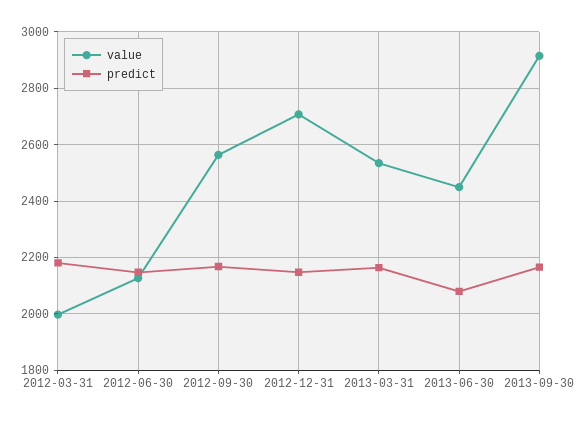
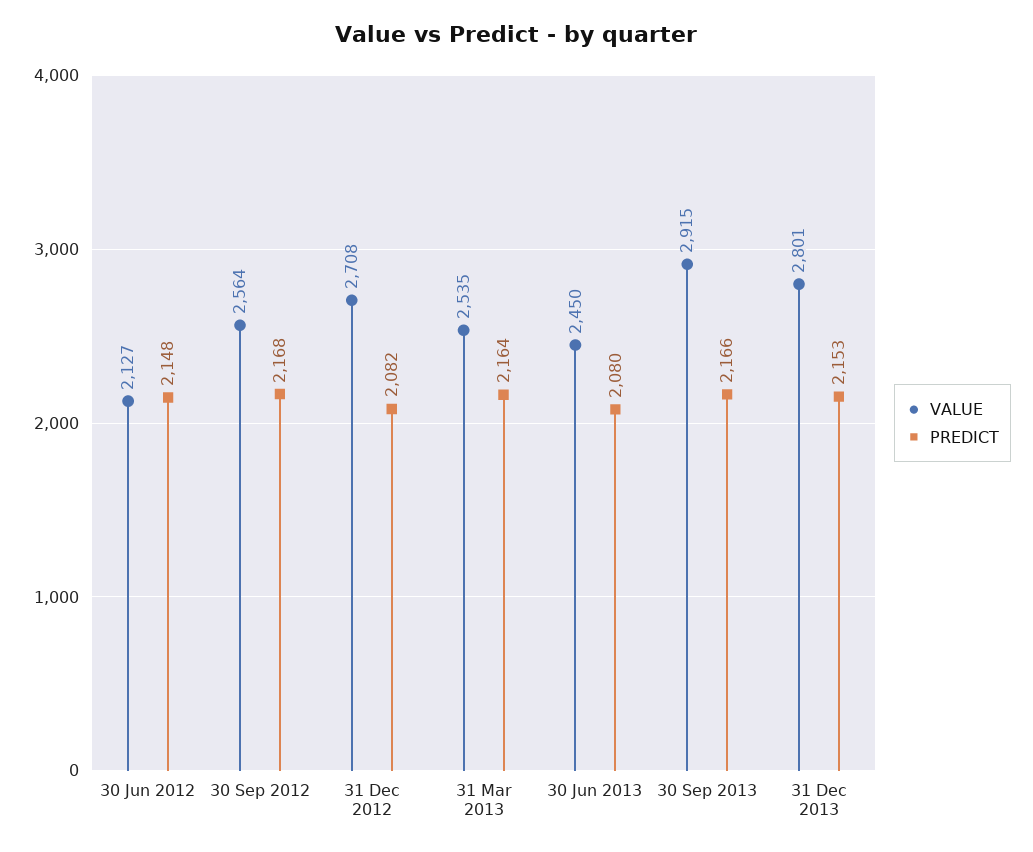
value, 2012-03-31: 2000 -> none
predict, 2012-03-31: 2175 -> none
predict, 2012-12-31: 2150 -> 2082
value, 31 Dec 2013: none -> 2801
predict, 31 Dec 2013: none -> 2153

